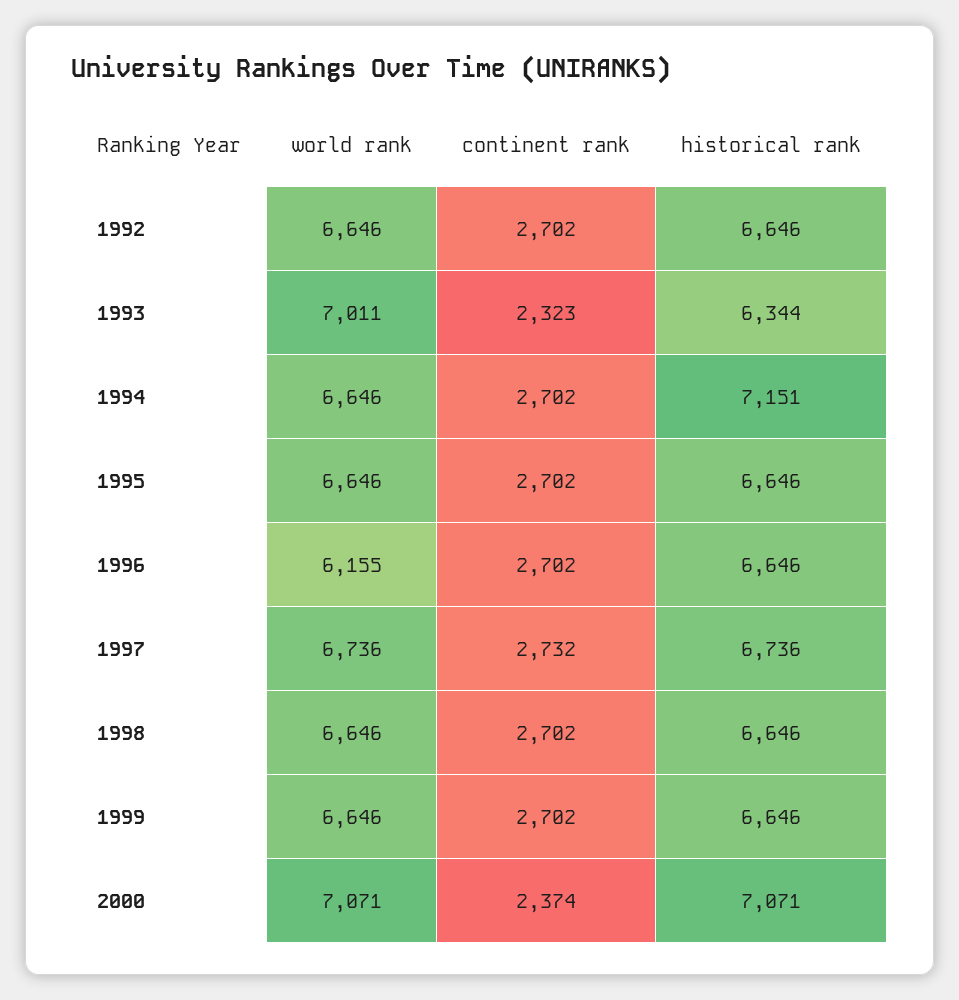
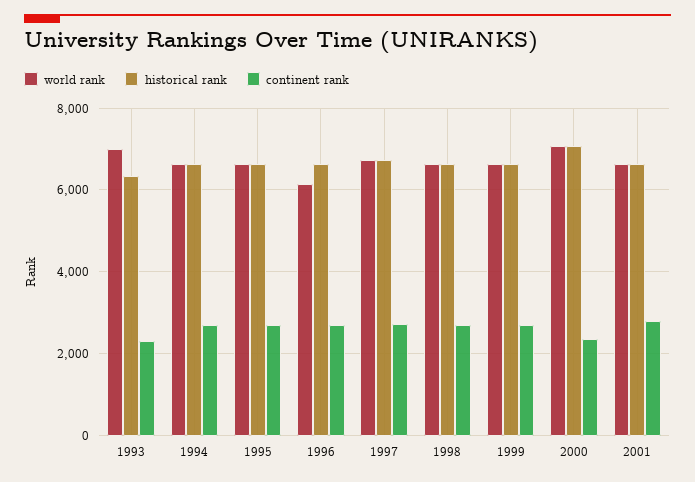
world rank, 1992: 6646 -> none
continent rank, 1992: 2702 -> none
historical rank, 1992: 6646 -> none
historical rank, 1994: 7151 -> 6600
world rank, 2001: none -> 6600
historical rank, 2001: none -> 6600
continent rank, 2001: none -> 2800

